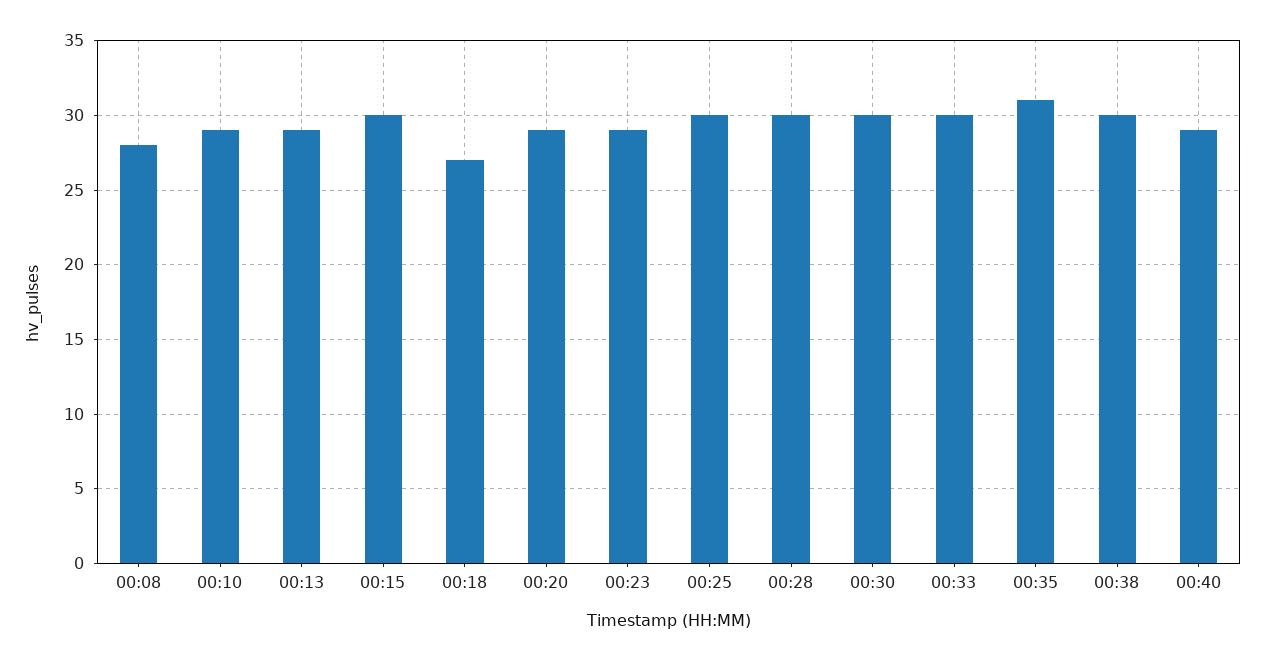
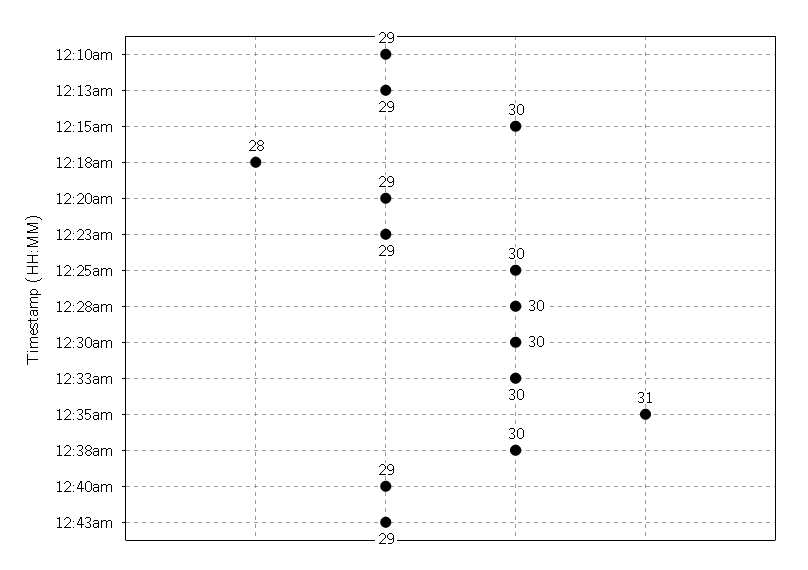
00:08: 28 -> none
00:18: 27 -> 28
12:43am: none -> 29

